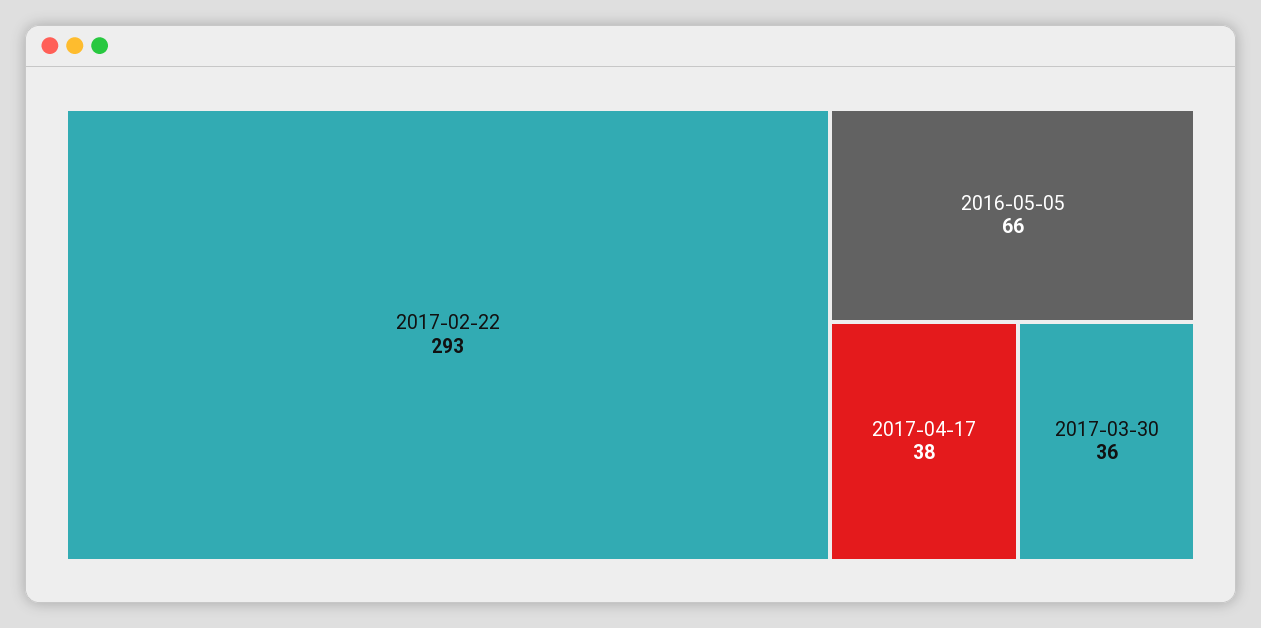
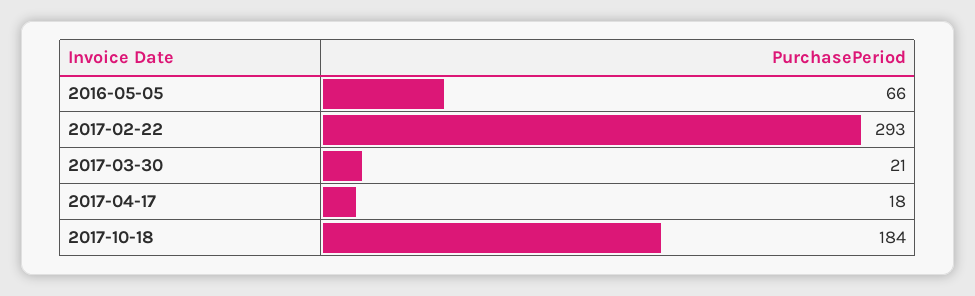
2017-04-17: 38 -> 18
2017-03-30: 36 -> 21
2017-10-18: none -> 184

